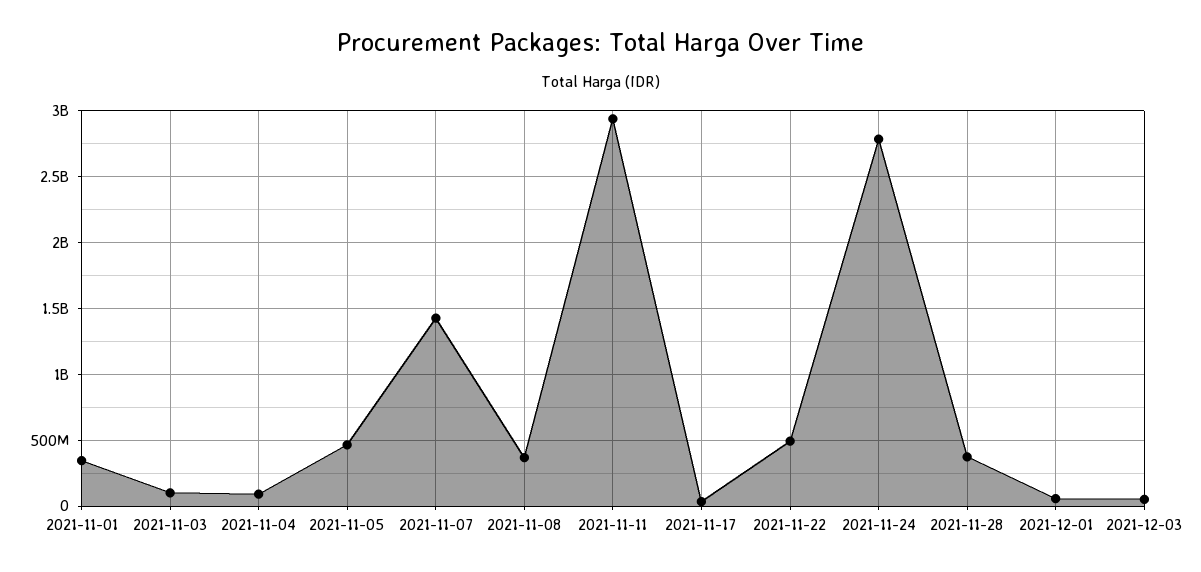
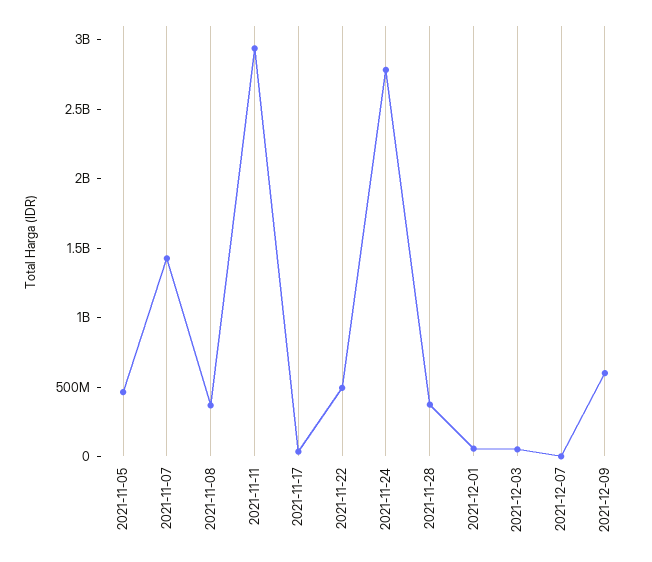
2021-11-01: 350000000 -> none
2021-11-03: 100000000 -> none
2021-11-04: 100000000 -> none
2021-12-07: none -> 0
2021-12-09: none -> 600000000

